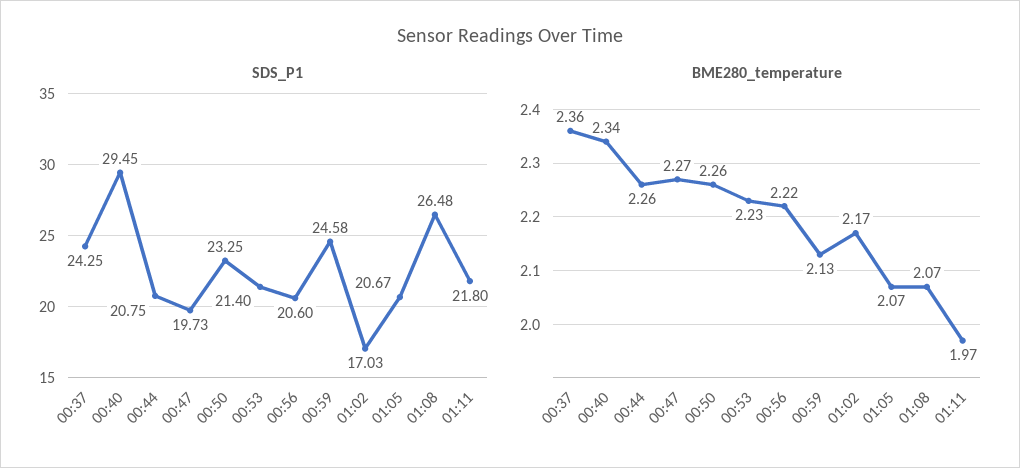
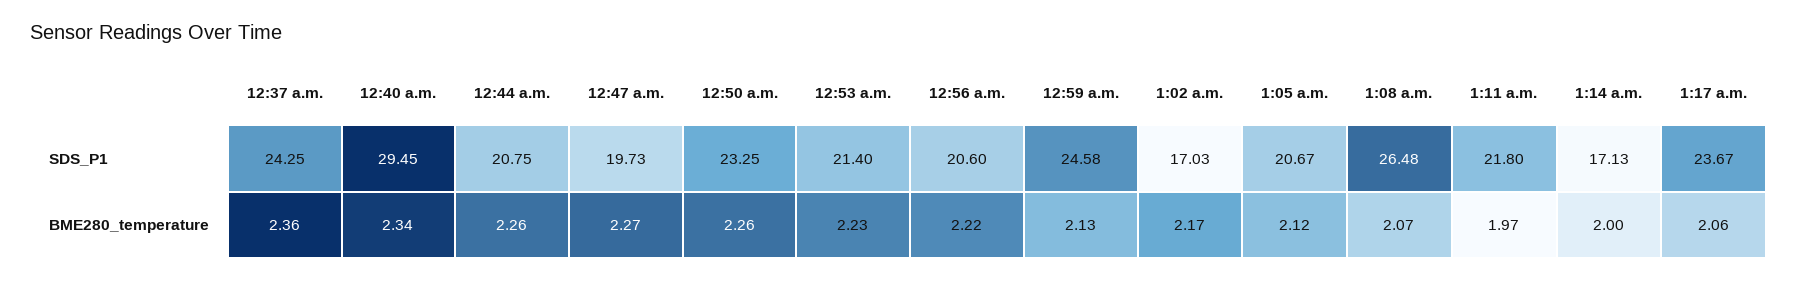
BME280_temperature, 01:05: 2.07 -> 2.12
SDS_P1, 1:14 a.m.: none -> 17.13
SDS_P1, 1:17 a.m.: none -> 23.67
BME280_temperature, 1:14 a.m.: none -> 2
BME280_temperature, 1:17 a.m.: none -> 2.06

